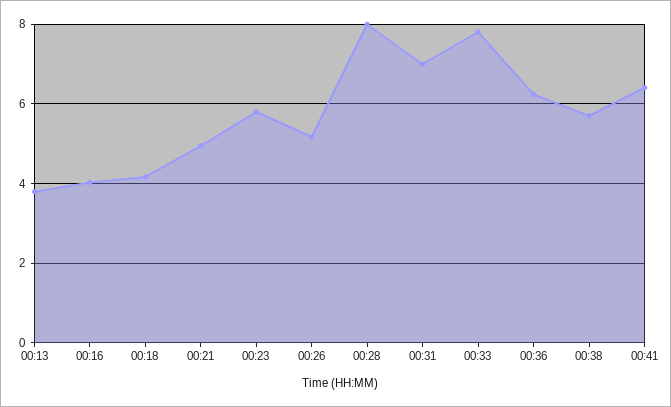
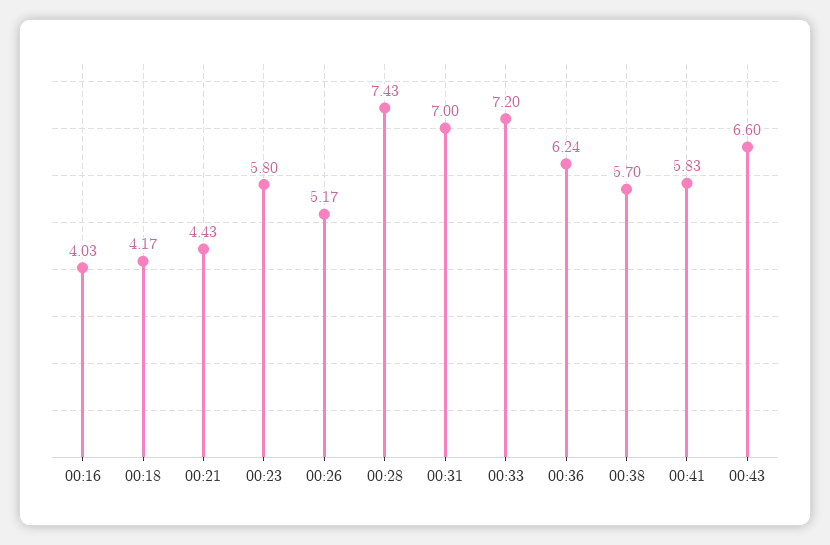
00:13: 3.8 -> none
00:21: 5 -> 4.43
00:28: 8 -> 7.43
00:33: 7.8 -> 7.2
00:41: 6.4 -> 5.83
00:43: none -> 6.6

